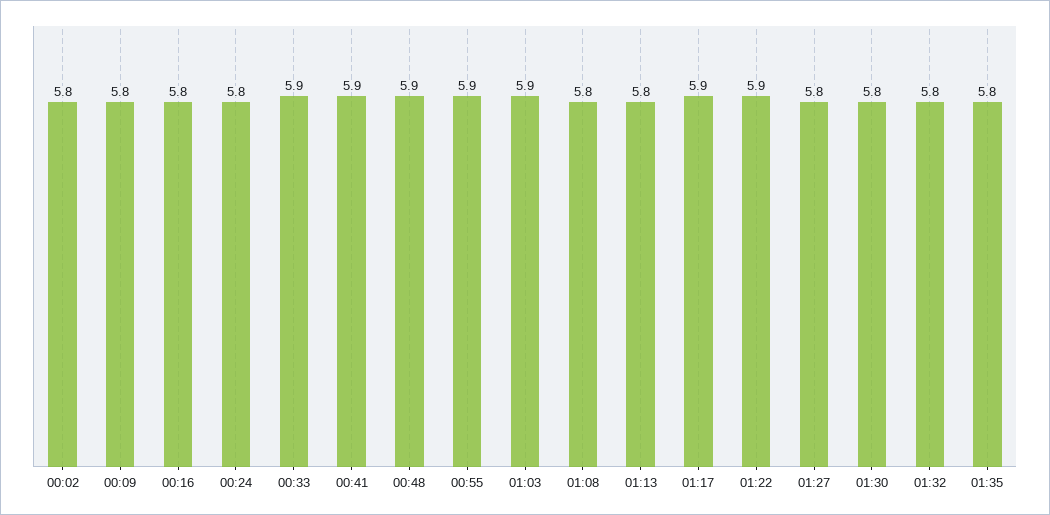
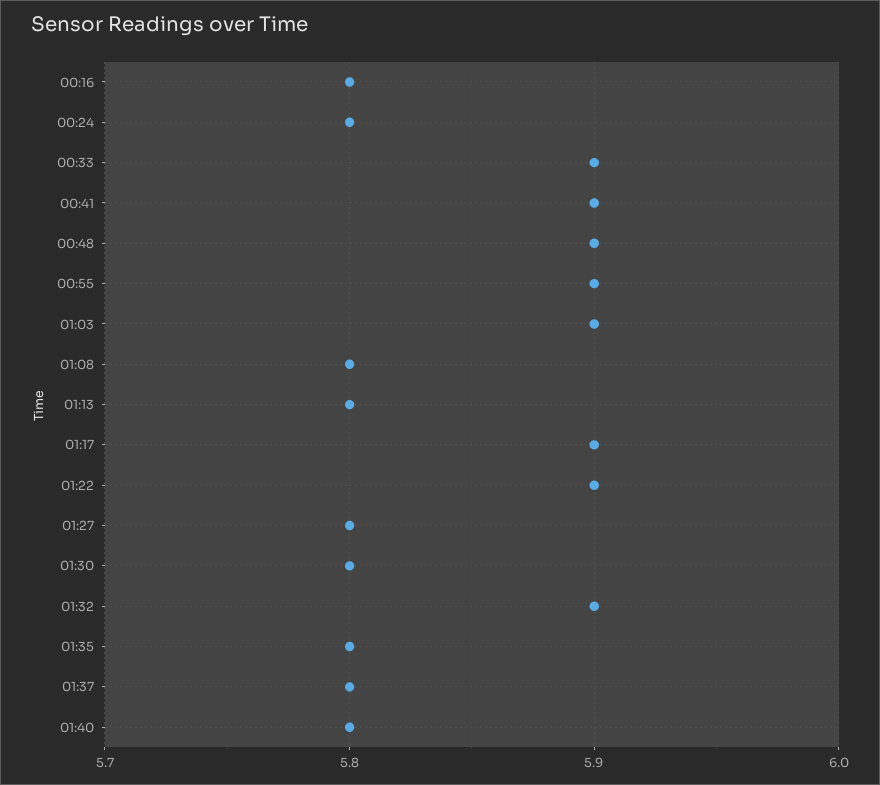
00:02: 5.8 -> none
00:09: 5.8 -> none
01:32: 5.8 -> 5.9
01:37: none -> 5.8
01:40: none -> 5.8

